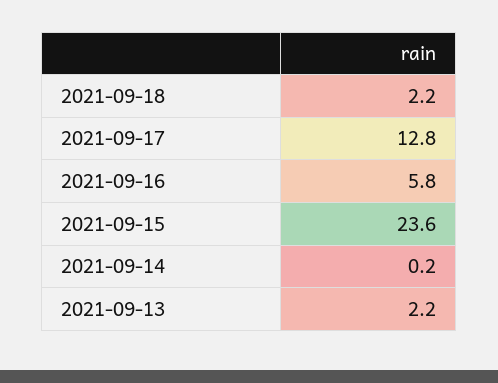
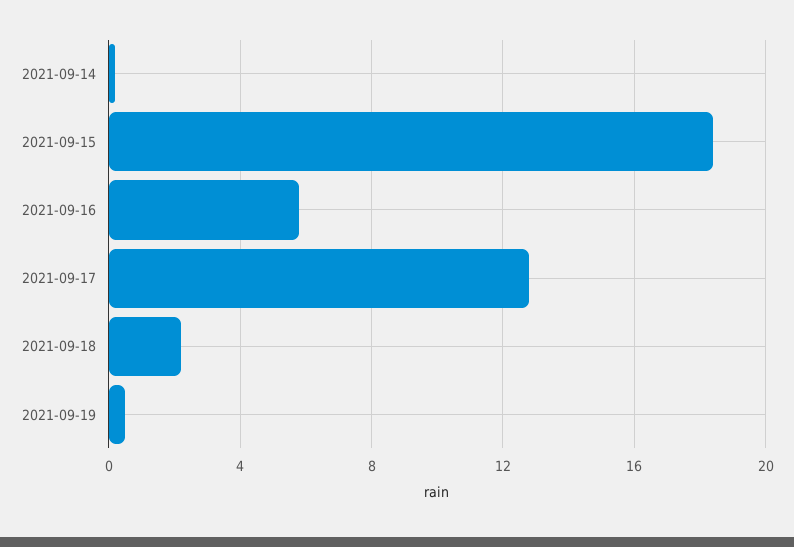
2021-09-15: 23.6 -> 18.5
2021-09-13: 2.2 -> none
2021-09-19: none -> 0.5

